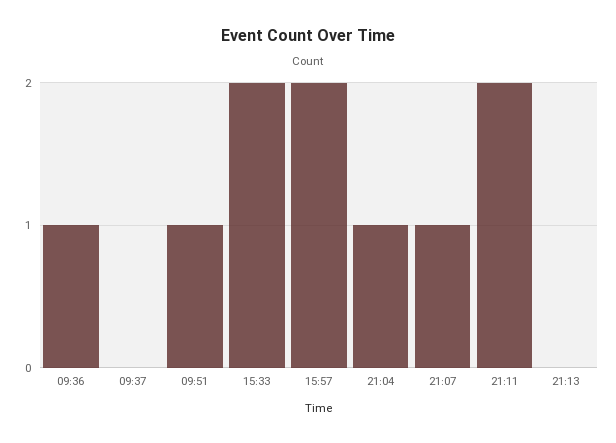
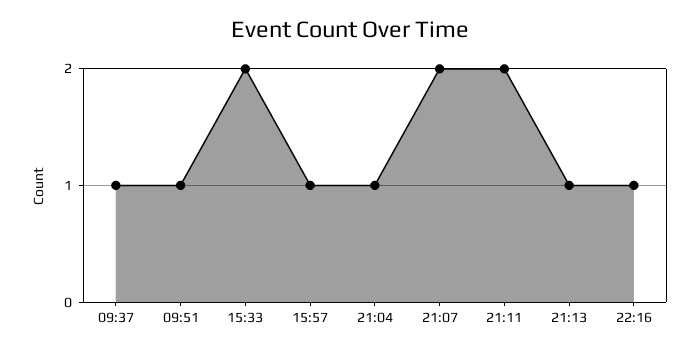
09:36: 1 -> none
09:37: 0 -> 1
15:57: 2 -> 1
21:07: 1 -> 2
21:13: 0 -> 1
22:16: none -> 1

